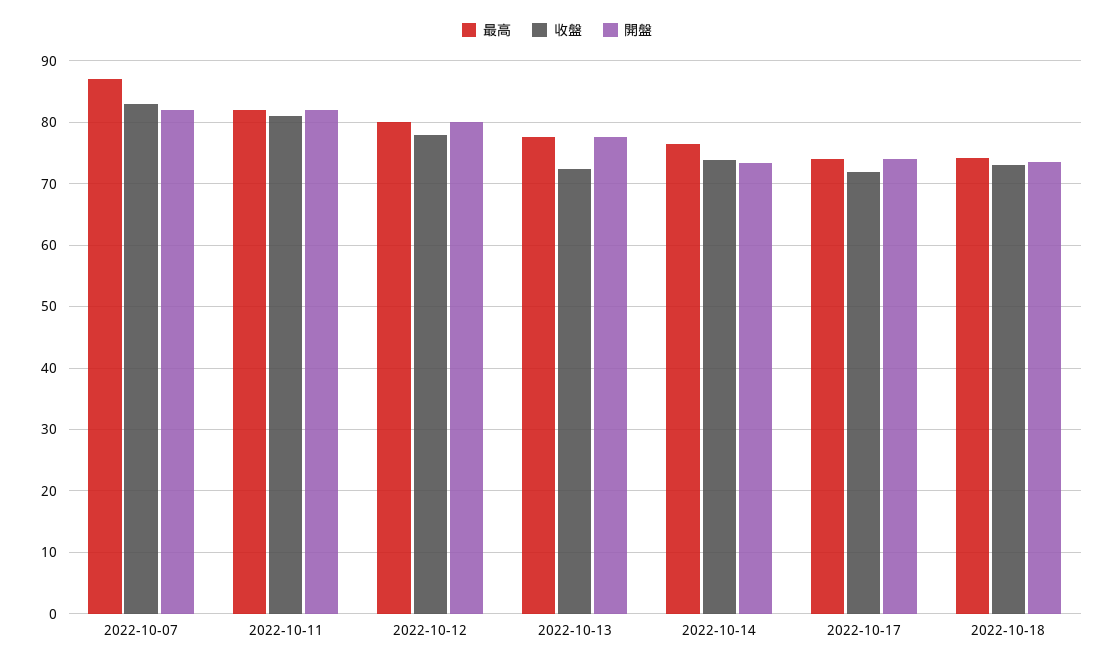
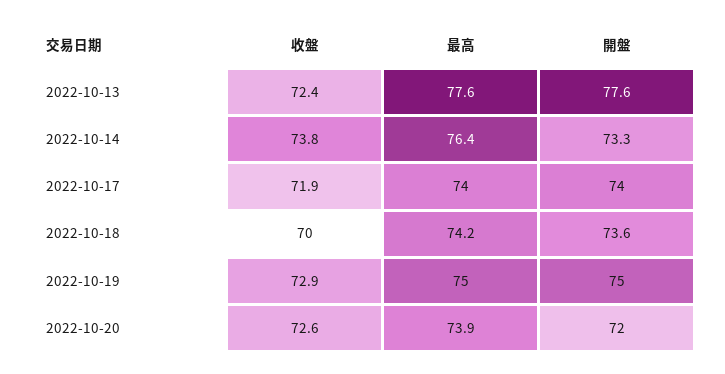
最高, 2022-10-07: 87 -> none
收盤, 2022-10-07: 83 -> none
開盤, 2022-10-07: 82 -> none
最高, 2022-10-11: 82 -> none
收盤, 2022-10-11: 81 -> none
開盤, 2022-10-11: 82 -> none
最高, 2022-10-12: 80 -> none
收盤, 2022-10-12: 78 -> none
開盤, 2022-10-12: 80 -> none
收盤, 2022-10-18: 73 -> 70
收盤, 2022-10-19: none -> 72.9
最高, 2022-10-19: none -> 75
開盤, 2022-10-19: none -> 75
收盤, 2022-10-20: none -> 72.6
最高, 2022-10-20: none -> 73.9
開盤, 2022-10-20: none -> 72

